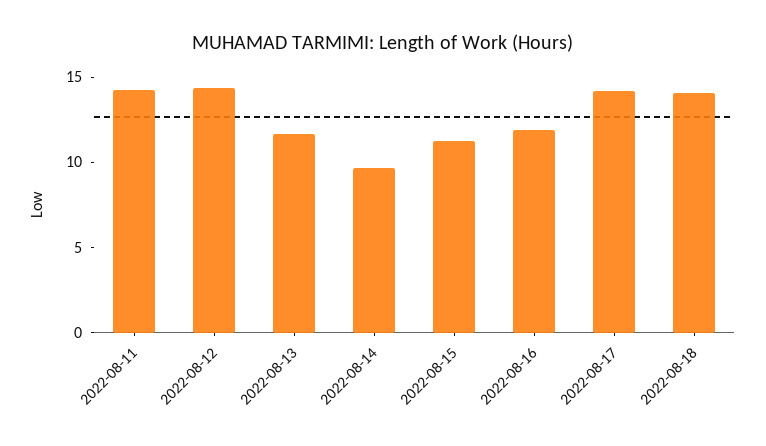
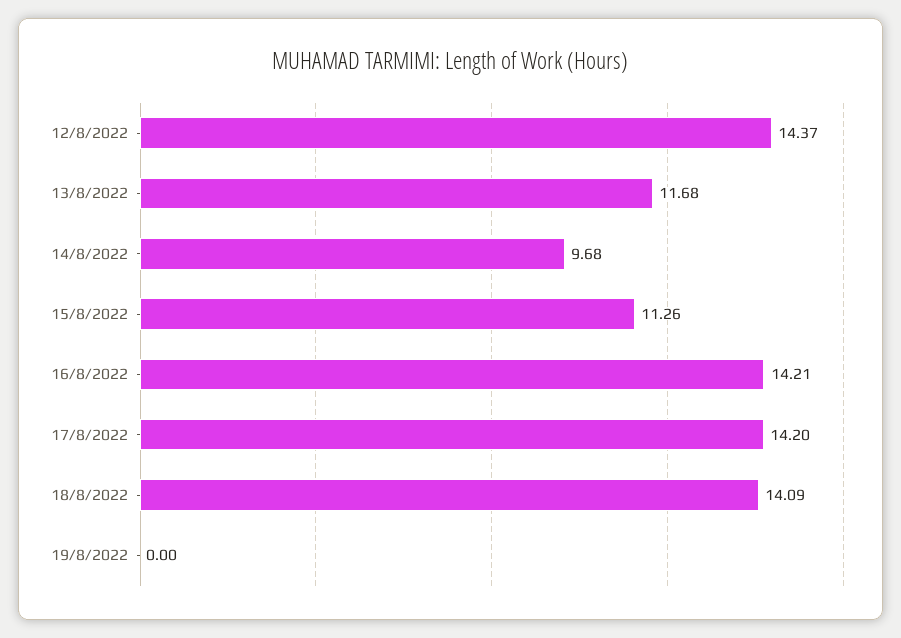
2022-08-11: 14 -> none
2022-08-16: 12 -> 14.21
19/8/2022: none -> 0

